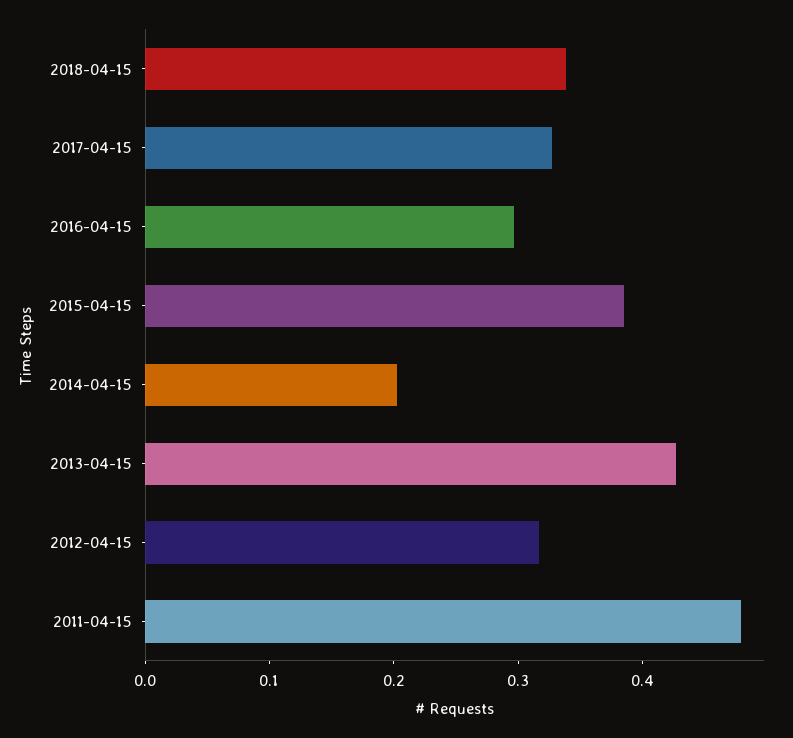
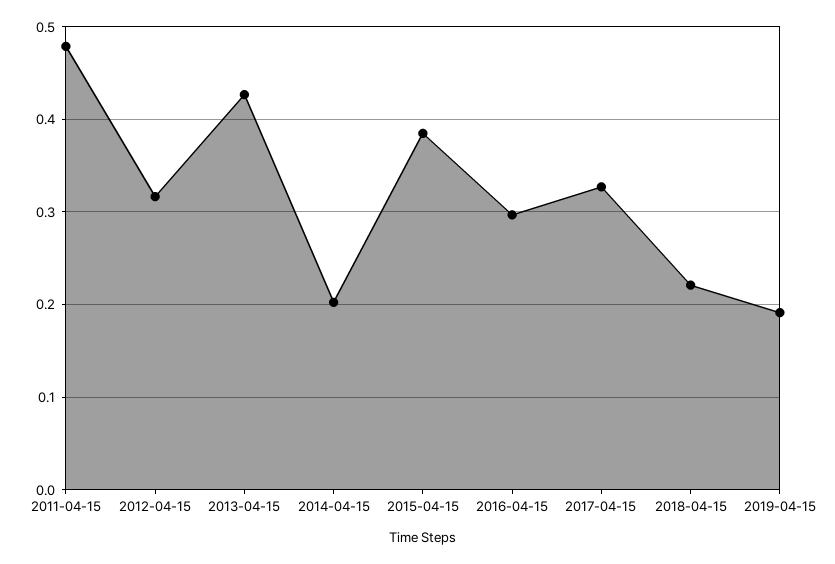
2018-04-15: 0.34 -> 0.22
2019-04-15: none -> 0.19

